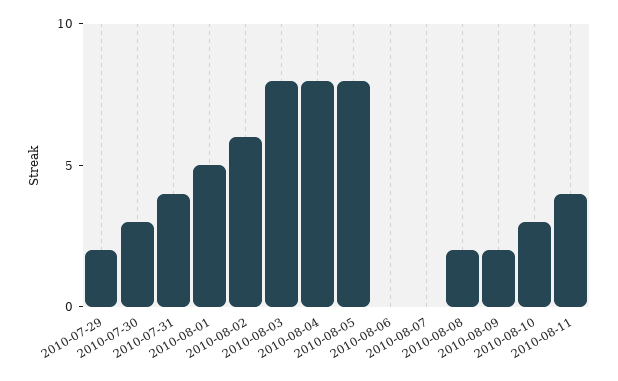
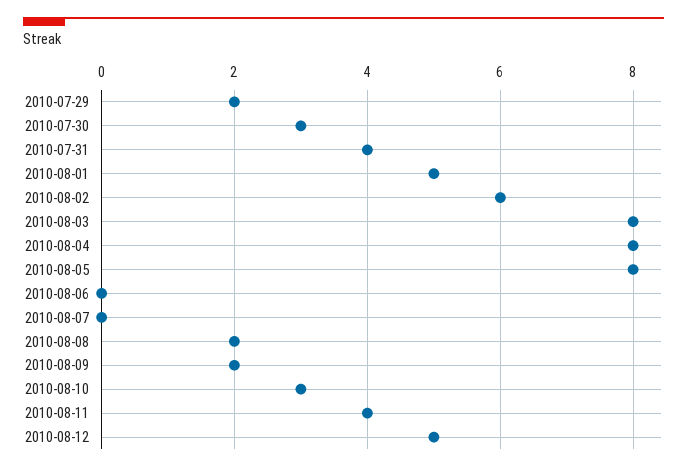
2010-08-12: none -> 5

